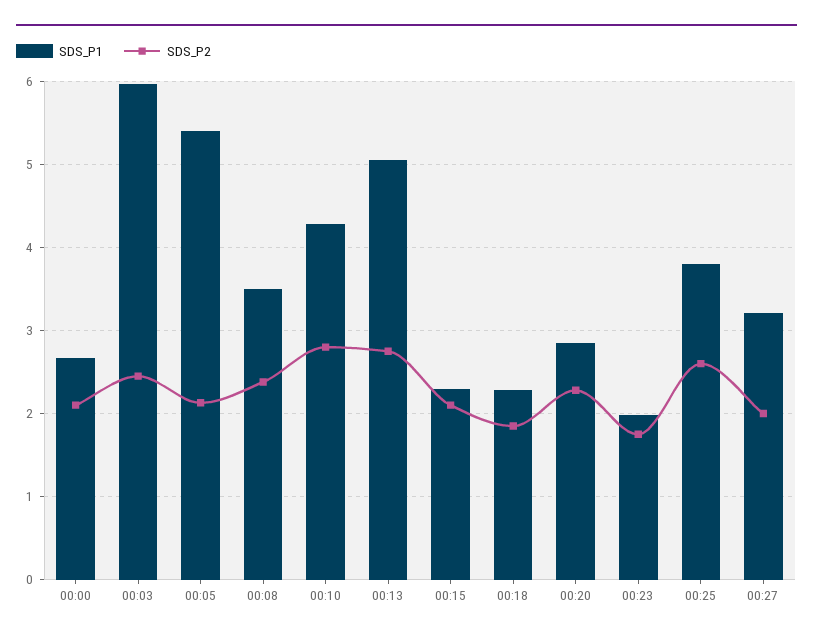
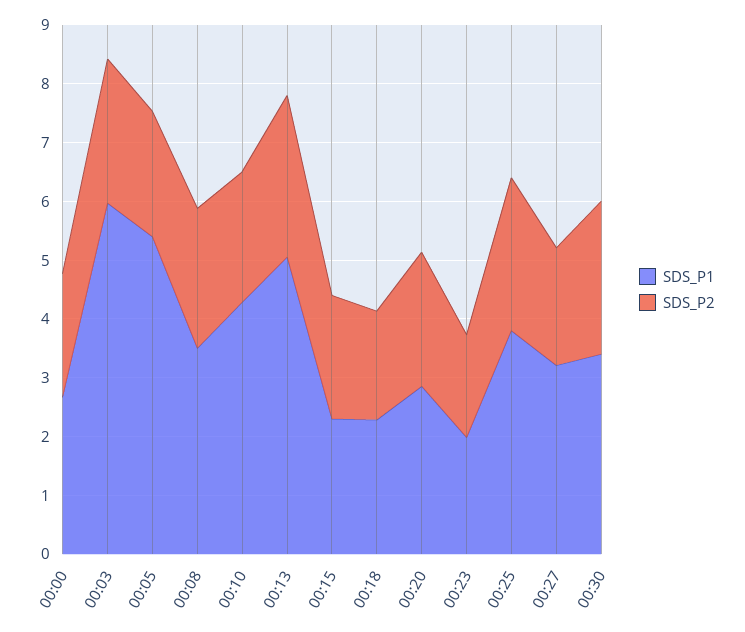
SDS_P2, 00:10: 2.8 -> 2.2
SDS_P1, 00:30: none -> 3.4
SDS_P2, 00:30: none -> 2.6

